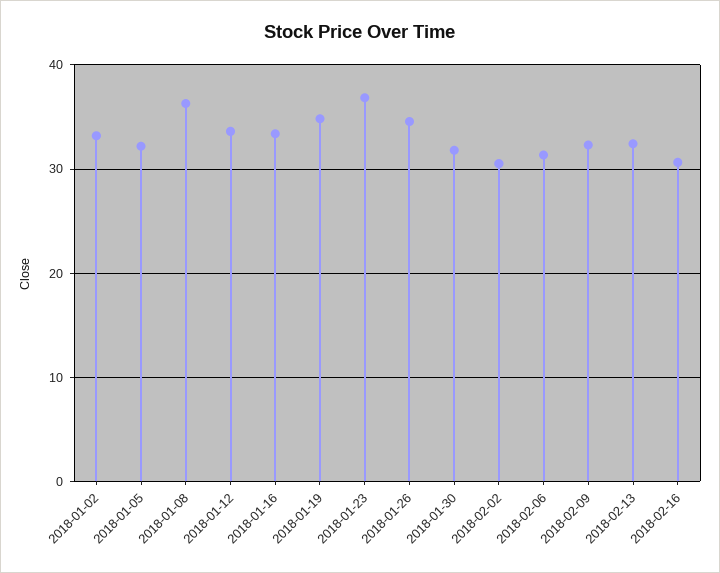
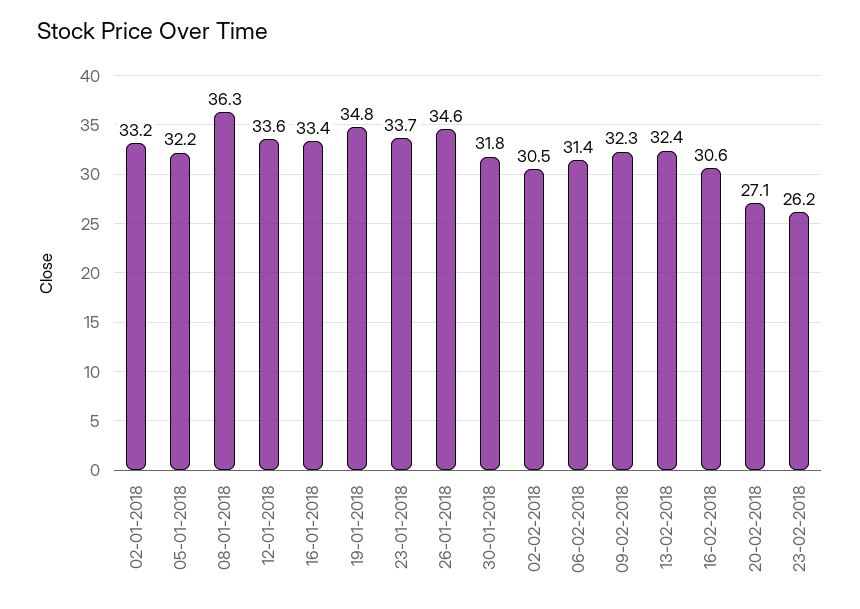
2018-01-23: 37 -> 33.7
20-02-2018: none -> 27.1
23-02-2018: none -> 26.2

